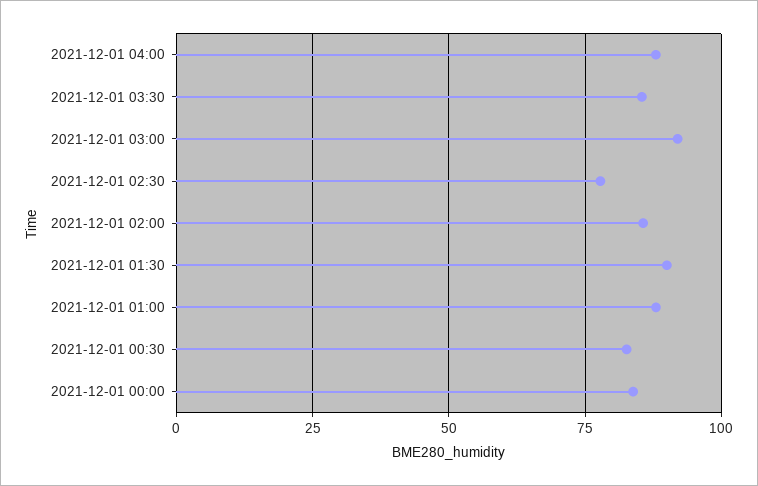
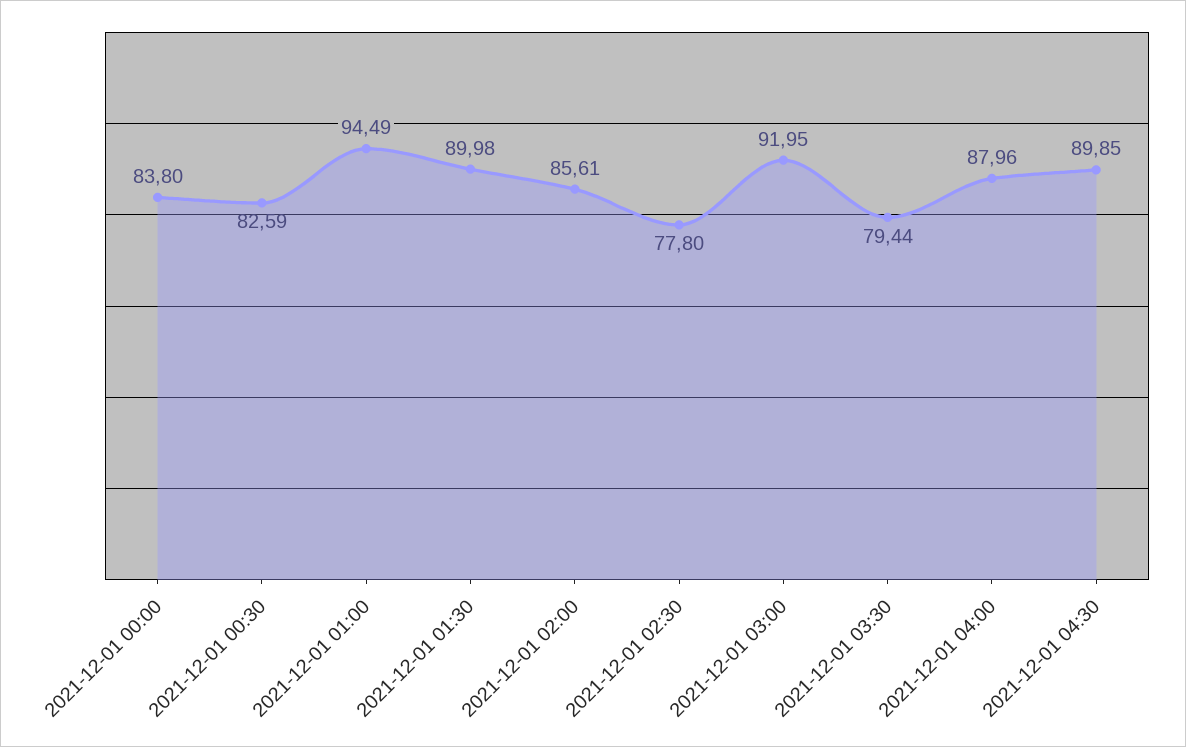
2021-12-01 03:30: 85 -> 79.44
2021-12-01 01:00: 87.5 -> 94.49
2021-12-01 04:30: none -> 89.85

